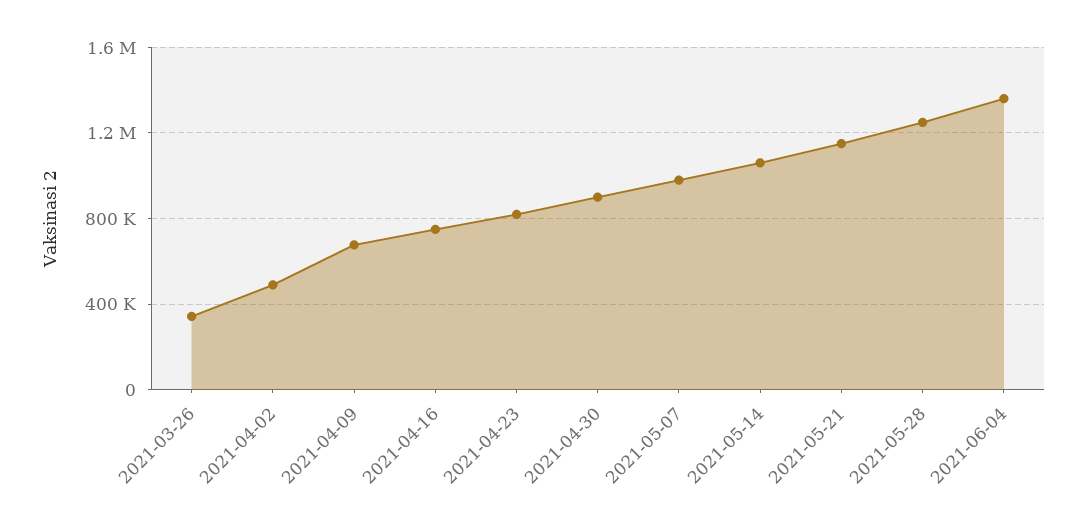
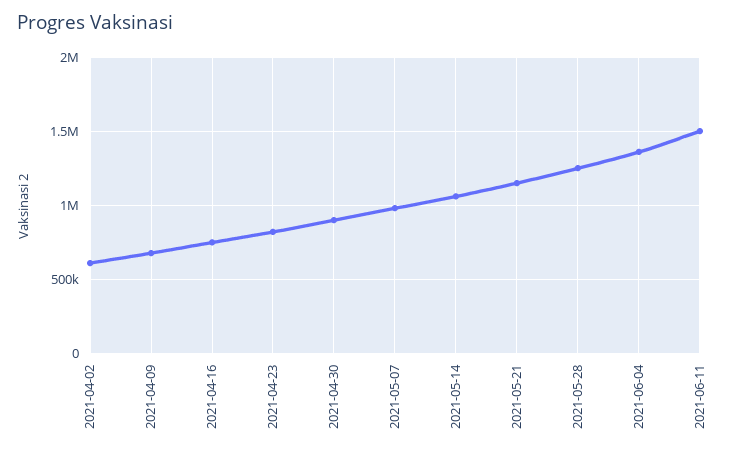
2021-03-26: 350000 -> none
2021-04-02: 500000 -> 600000
2021-06-11: none -> 1500000

